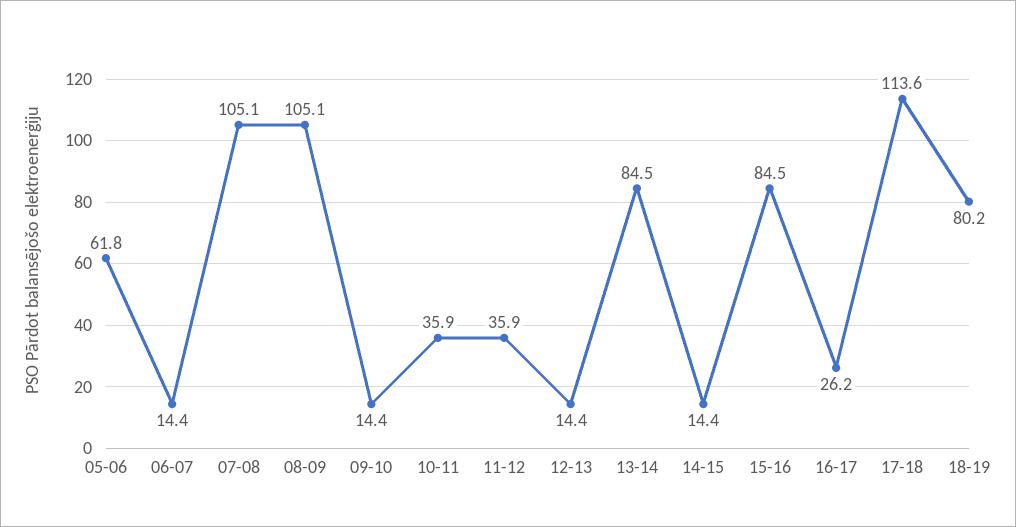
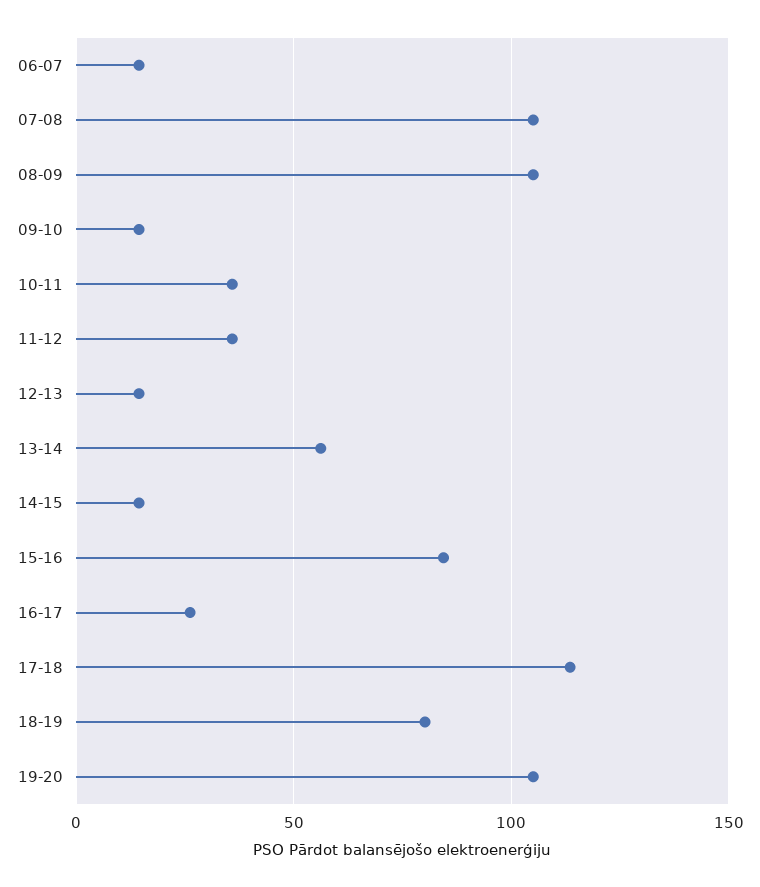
05-06: 61.8 -> none
13-14: 84.5 -> 55
19-20: none -> 105

